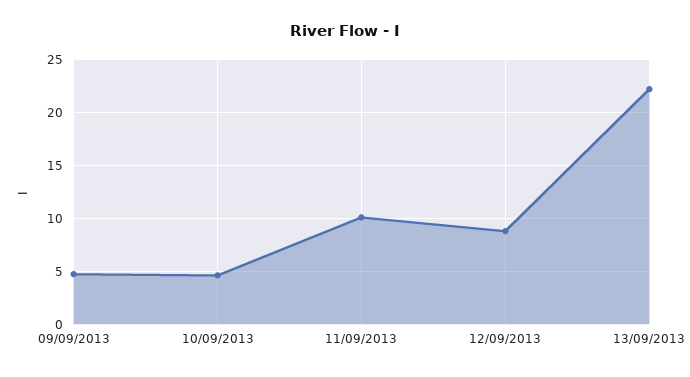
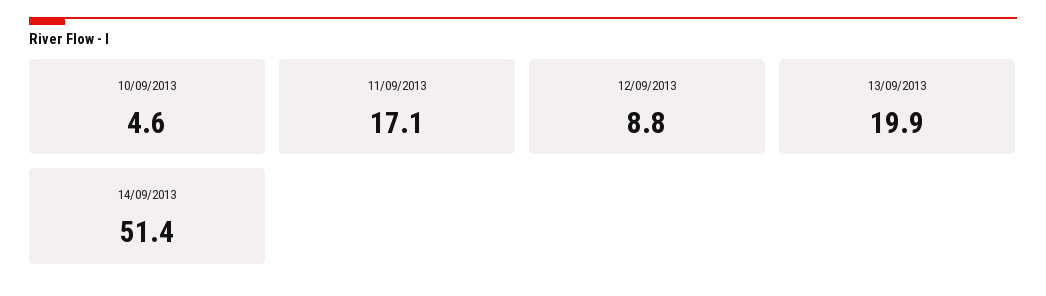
09/09/2013: 5 -> none
11/09/2013: 10 -> 17.1
13/09/2013: 22 -> 19.9
14/09/2013: none -> 51.4

